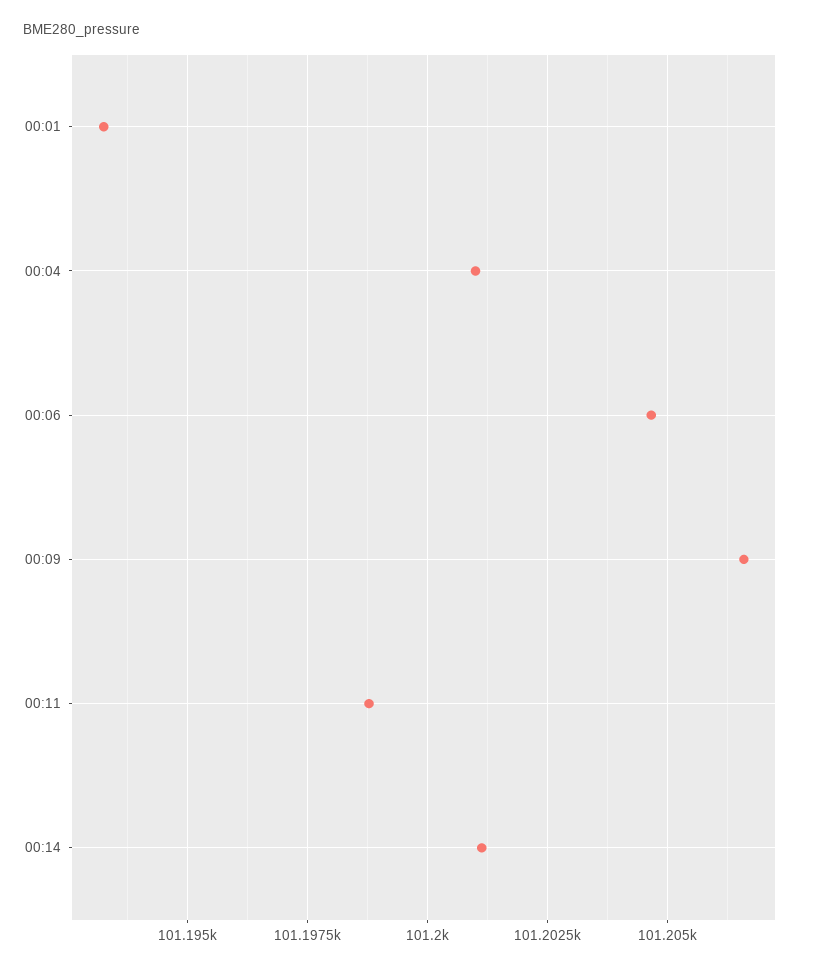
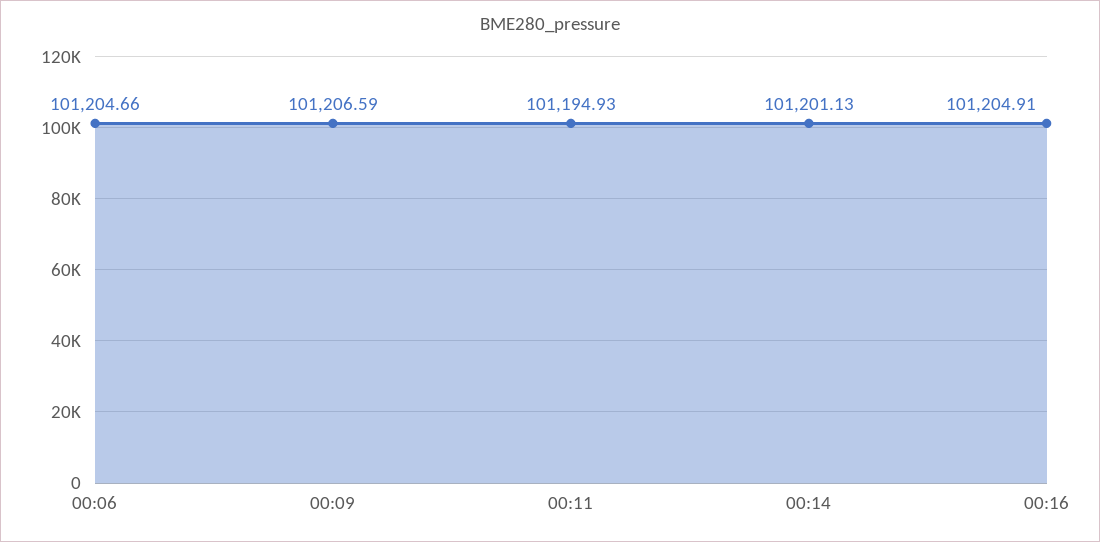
00:01: 101193.25 -> none
00:04: 101201 -> none
00:11: 101198.75 -> 101194.93
00:16: none -> 101204.91

